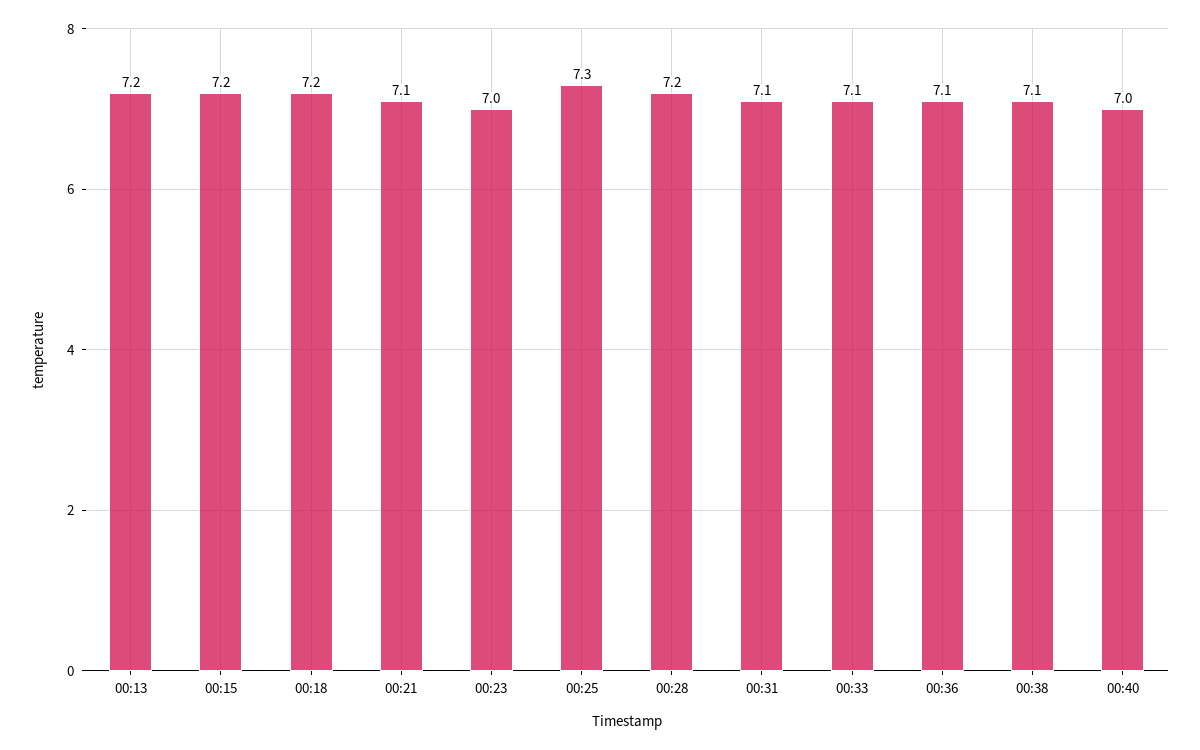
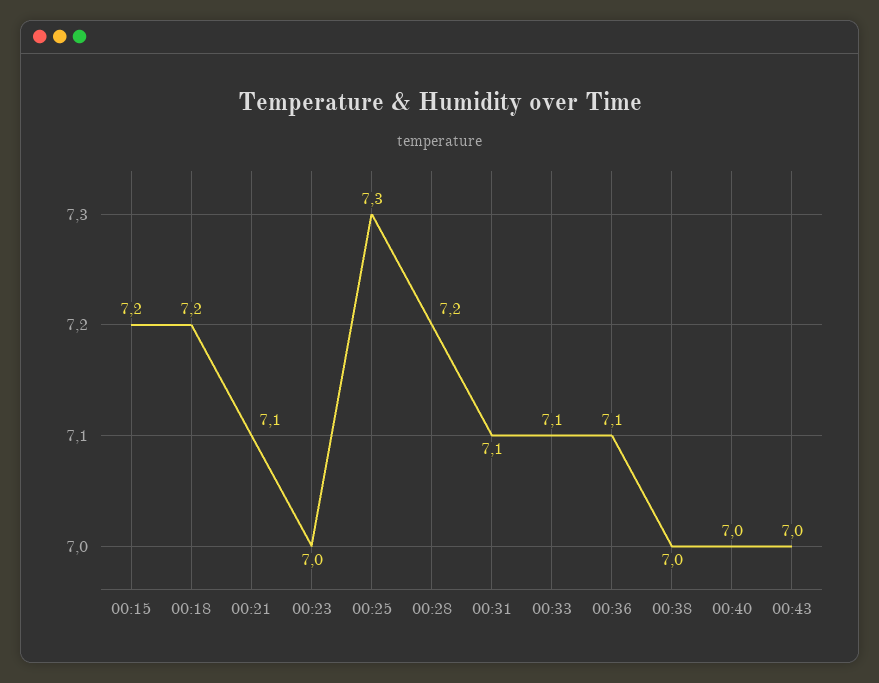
00:13: 7.2 -> none
00:38: 7.1 -> 7
00:43: none -> 7

